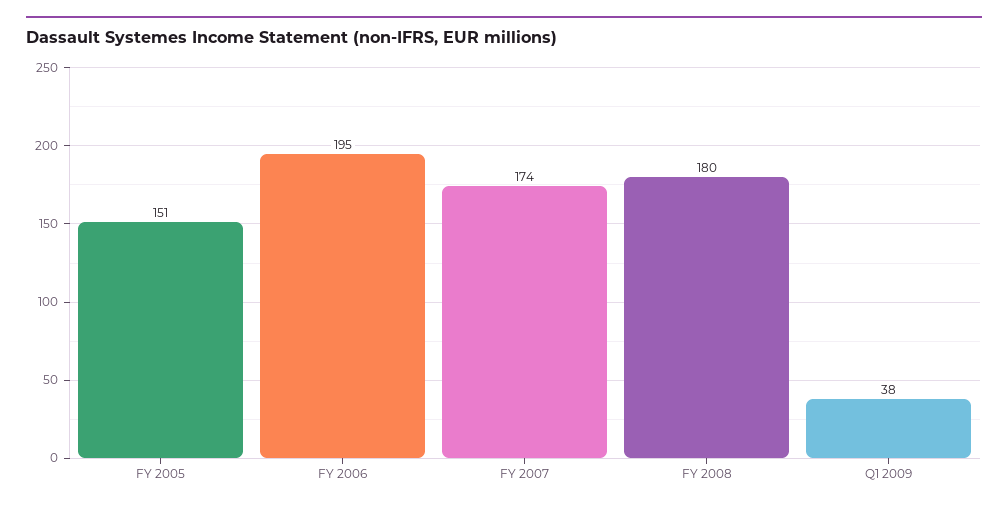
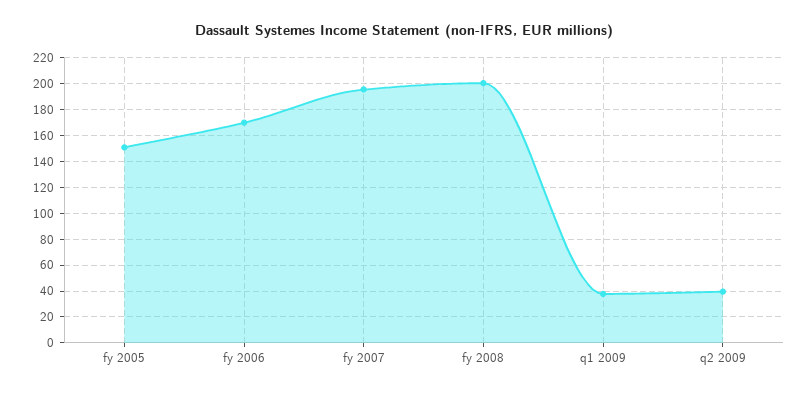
FY 2006: 195 -> 170
FY 2007: 174 -> 195
FY 2008: 180 -> 200
q2 2009: none -> 40

